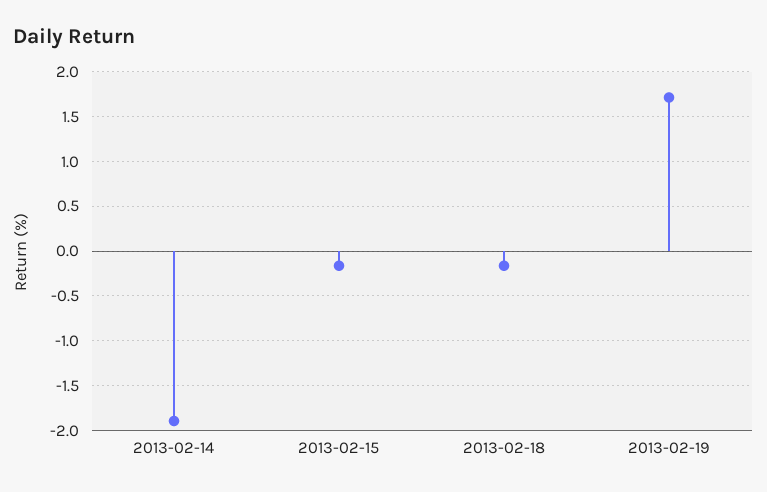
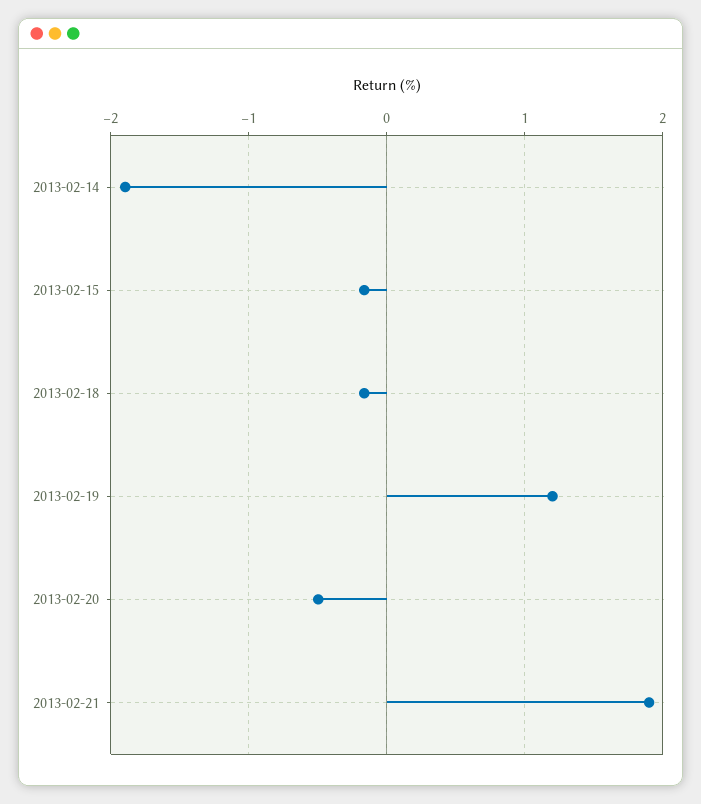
2013-02-19: 1.7 -> 1.2
2013-02-20: none -> -0.5
2013-02-21: none -> 1.9

